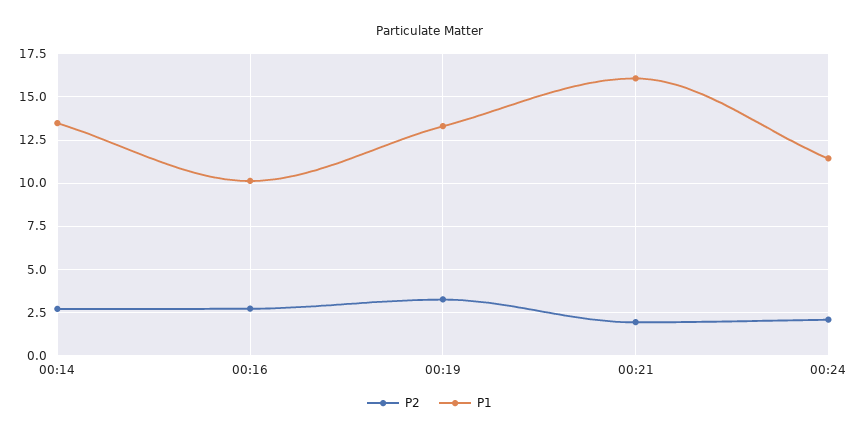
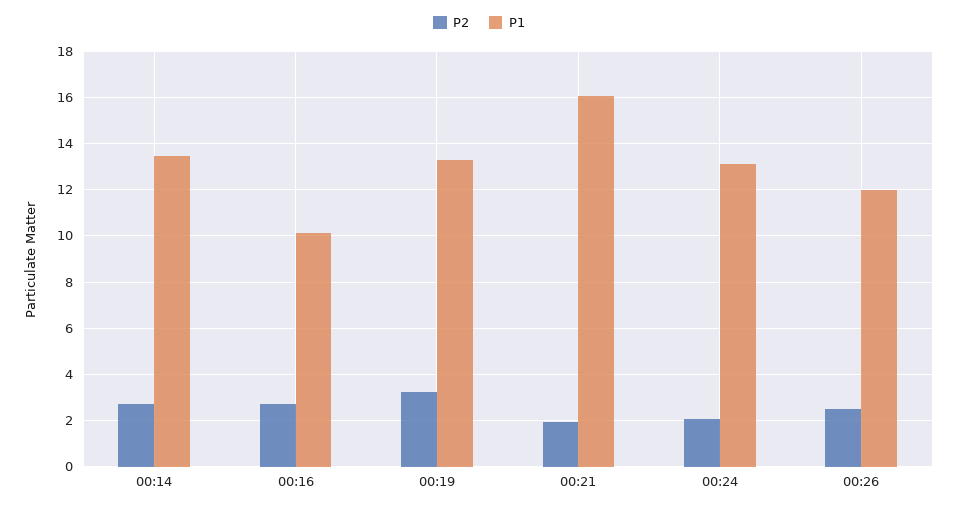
P1, 00:24: 11.5 -> 13
P2, 00:26: none -> 2.5
P1, 00:26: none -> 12

